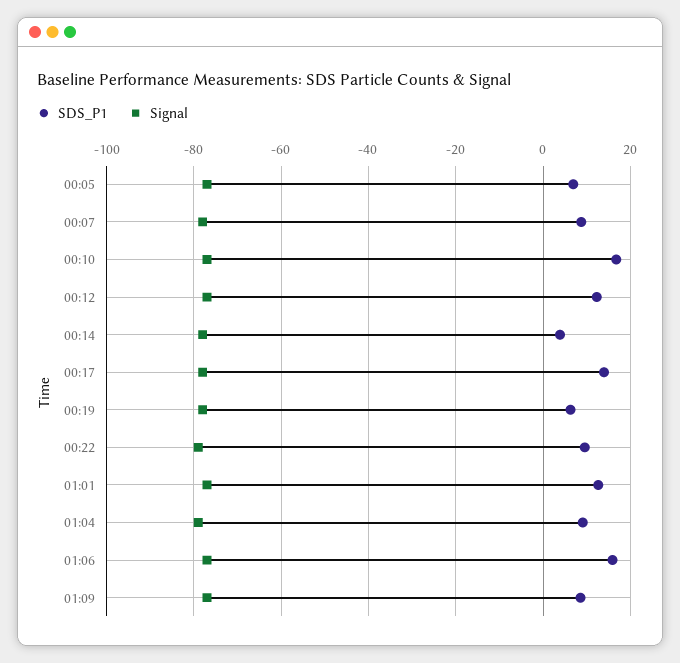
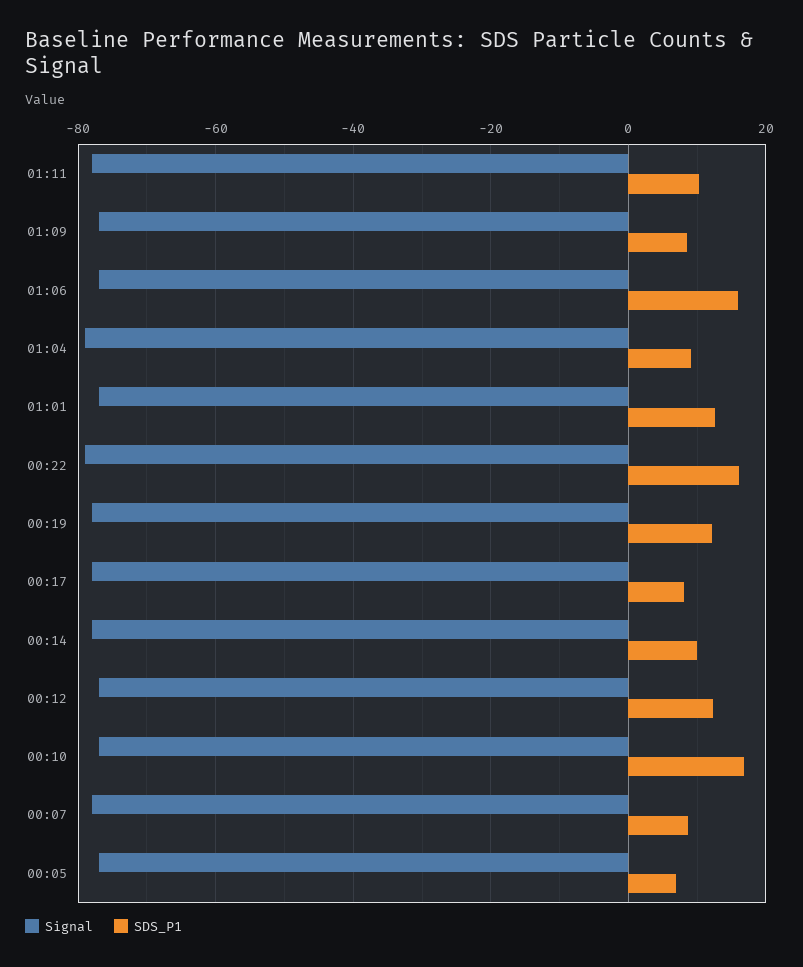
SDS_P1, 00:14: 4 -> 10
SDS_P1, 00:17: 14 -> 8
SDS_P1, 00:19: 6 -> 12
SDS_P1, 00:22: 10 -> 16
Signal, 01:11: none -> -78
SDS_P1, 01:11: none -> 10

